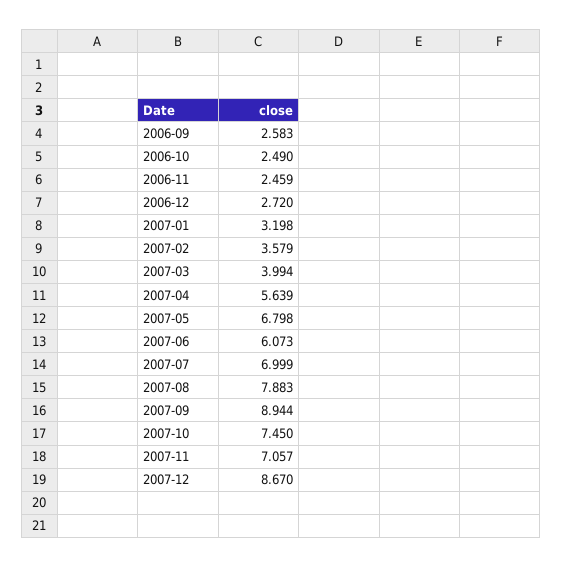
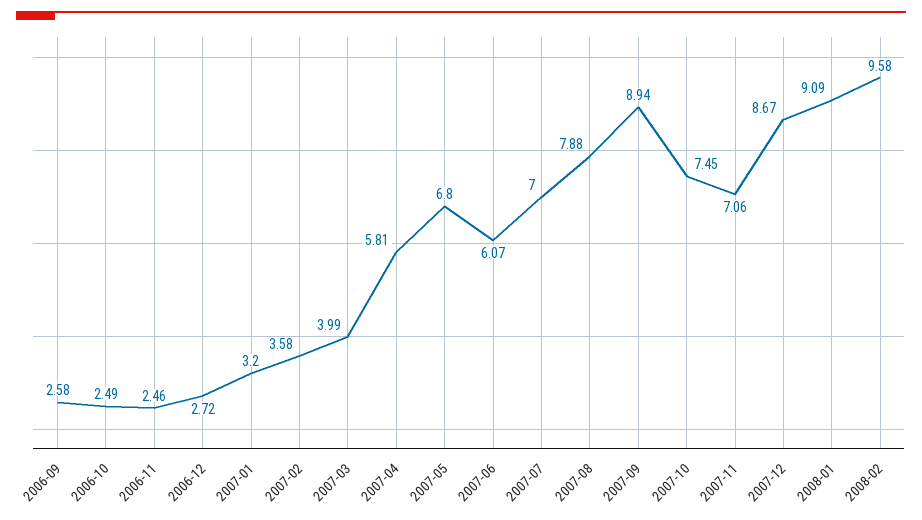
2007-04: 5.639 -> 5.81
2008-01: none -> 9.09
2008-02: none -> 9.58

